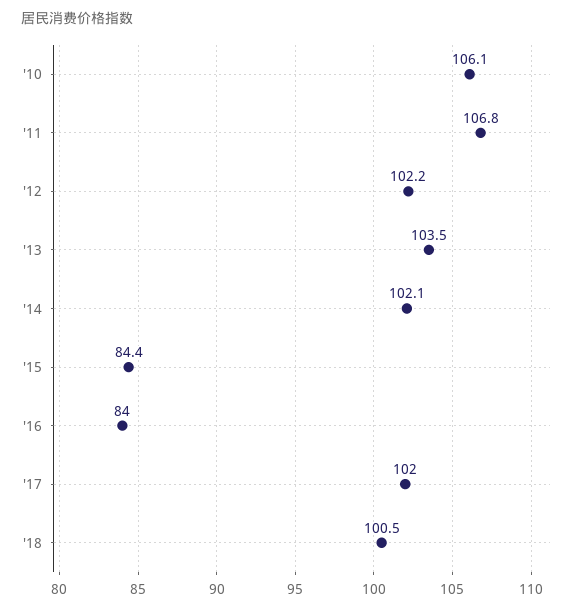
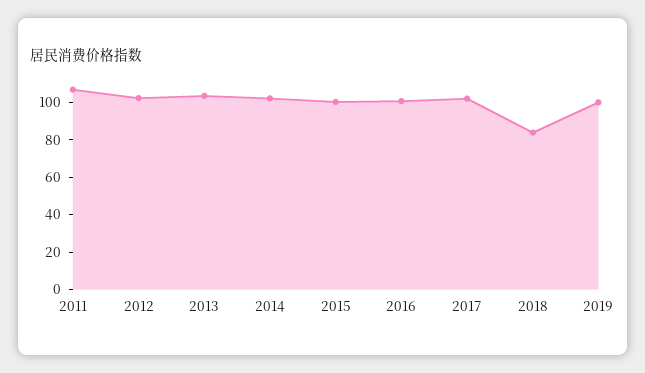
'10: 106.1 -> none
'15: 84.4 -> 100
'16: 84 -> 100
'18: 100.5 -> 85
2019: none -> 100

